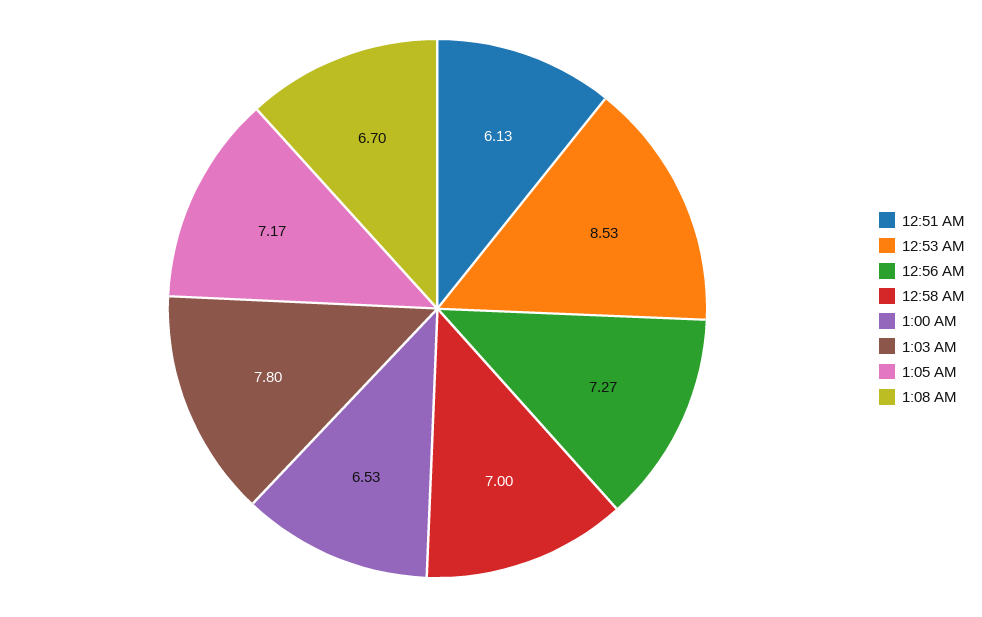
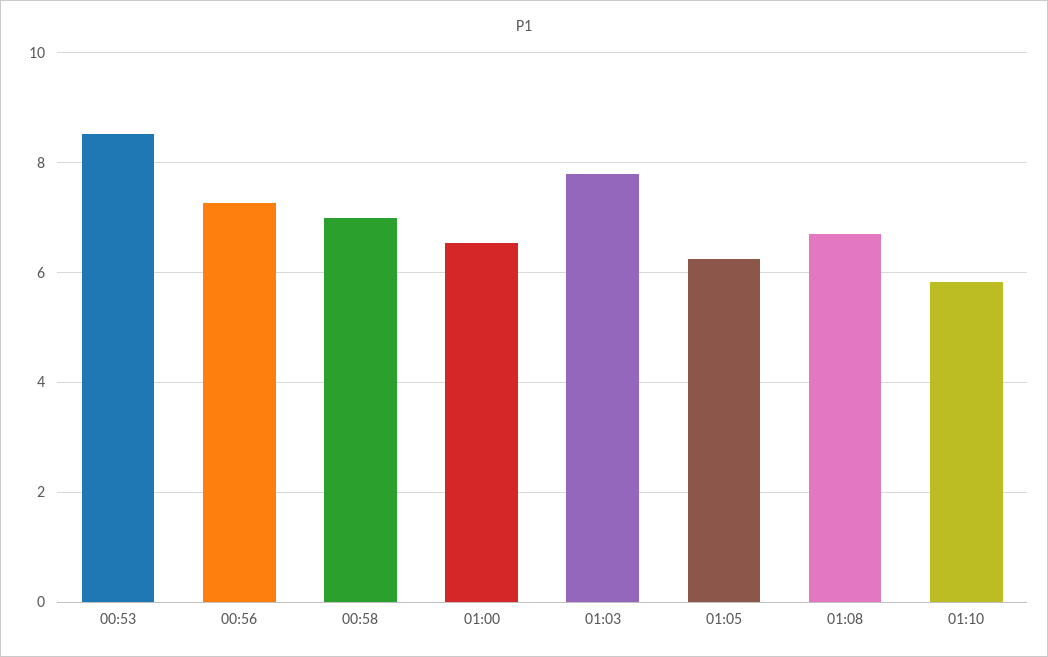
12:51 AM: 6.13 -> none
1:05 AM: 7.17 -> 6.2
01:10: none -> 5.8

